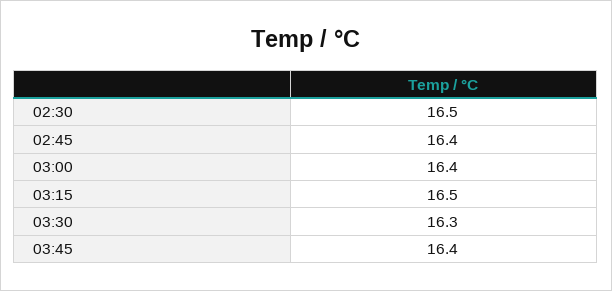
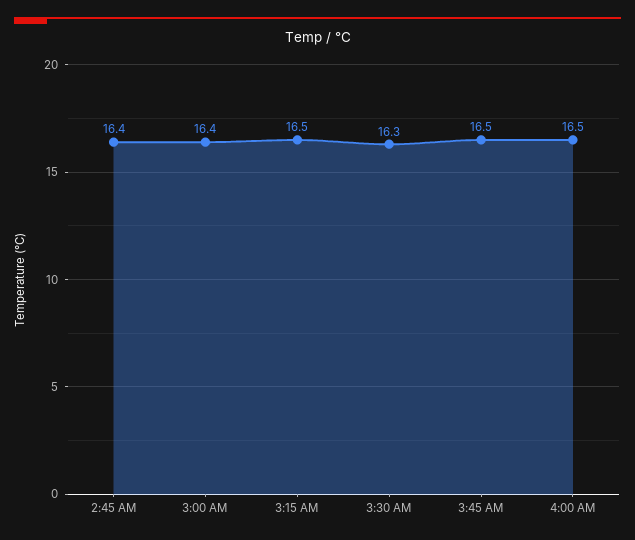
02:30: 16.5 -> none
03:45: 16.4 -> 16.5
4:00 AM: none -> 16.5

